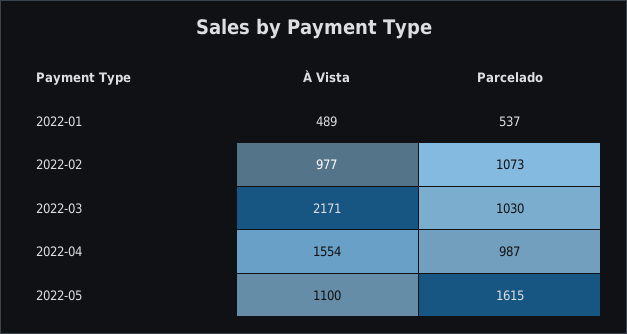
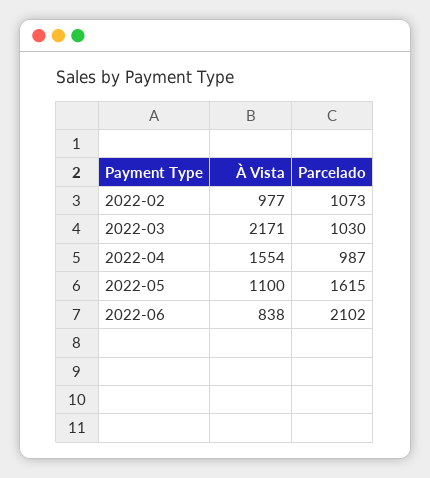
À Vista, 2022-01: 489 -> none
Parcelado, 2022-01: 537 -> none
À Vista, 2022-06: none -> 838
Parcelado, 2022-06: none -> 2102

